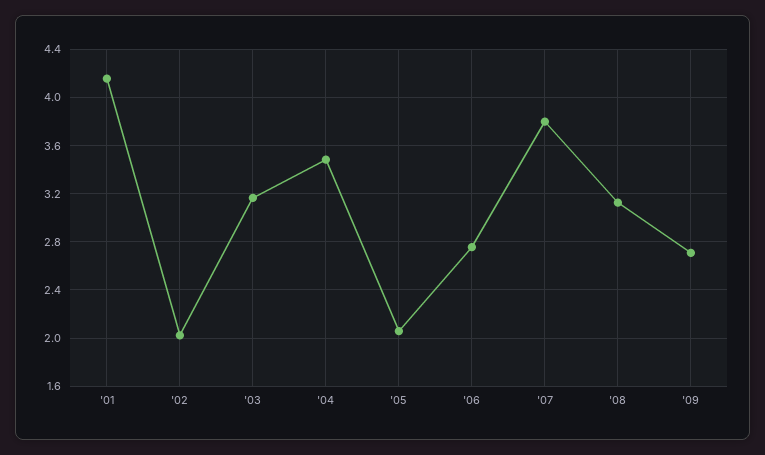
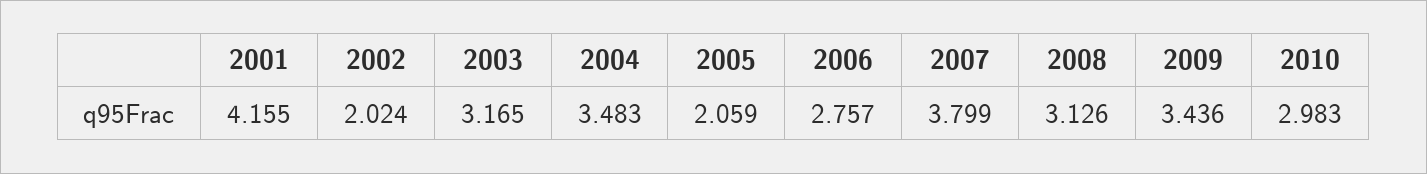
'09: 2.7 -> 3.436
2010: none -> 2.983

